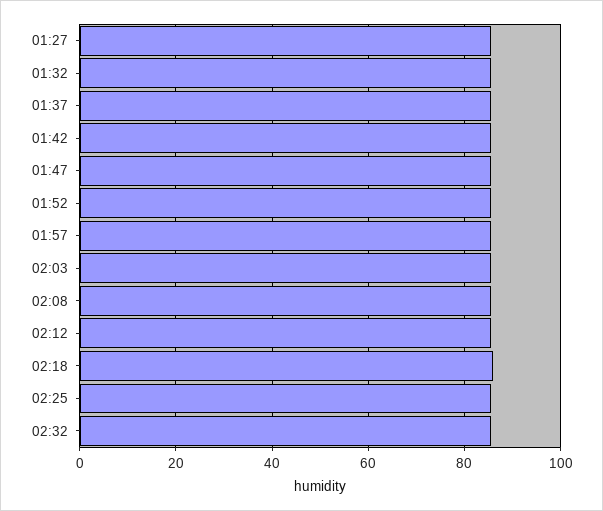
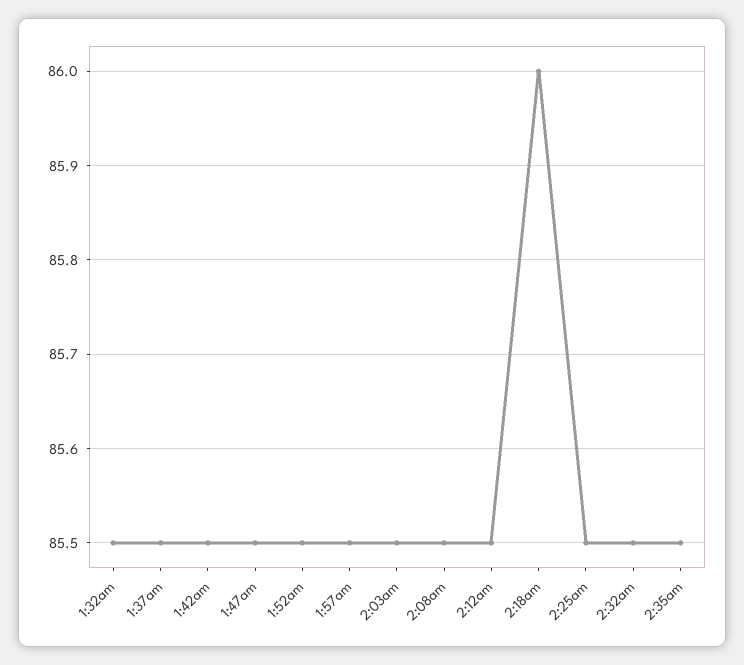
01:27: 86 -> none
2:35am: none -> 85.5

